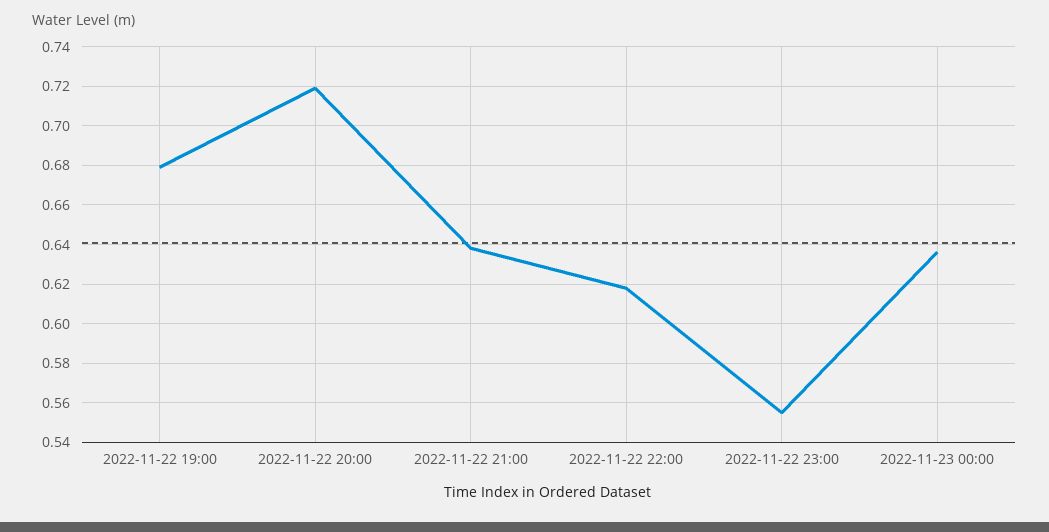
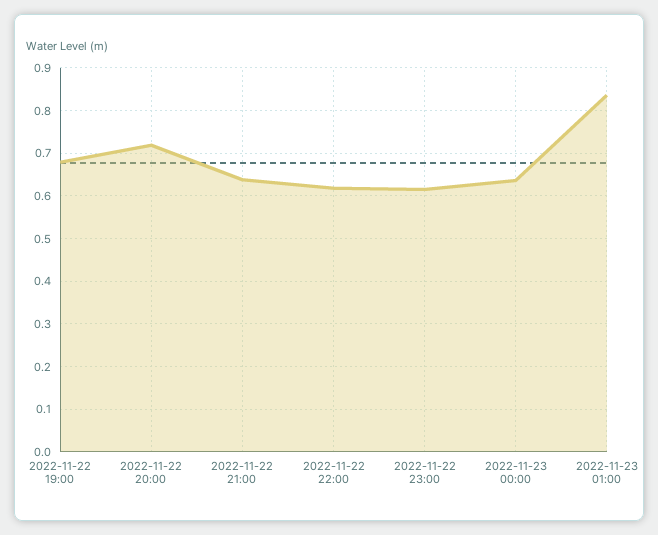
2022-11-22 23:00: 0.555 -> 0.62
2022-11-23 01:00: none -> 0.84

